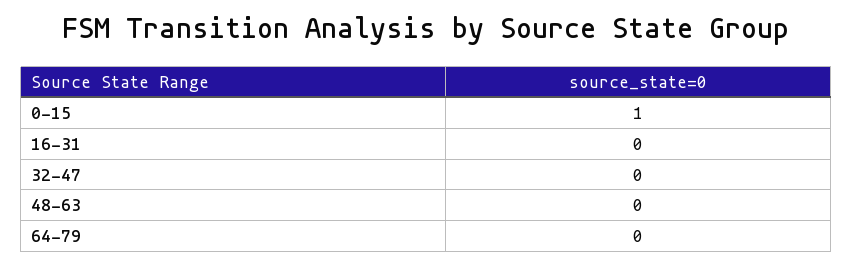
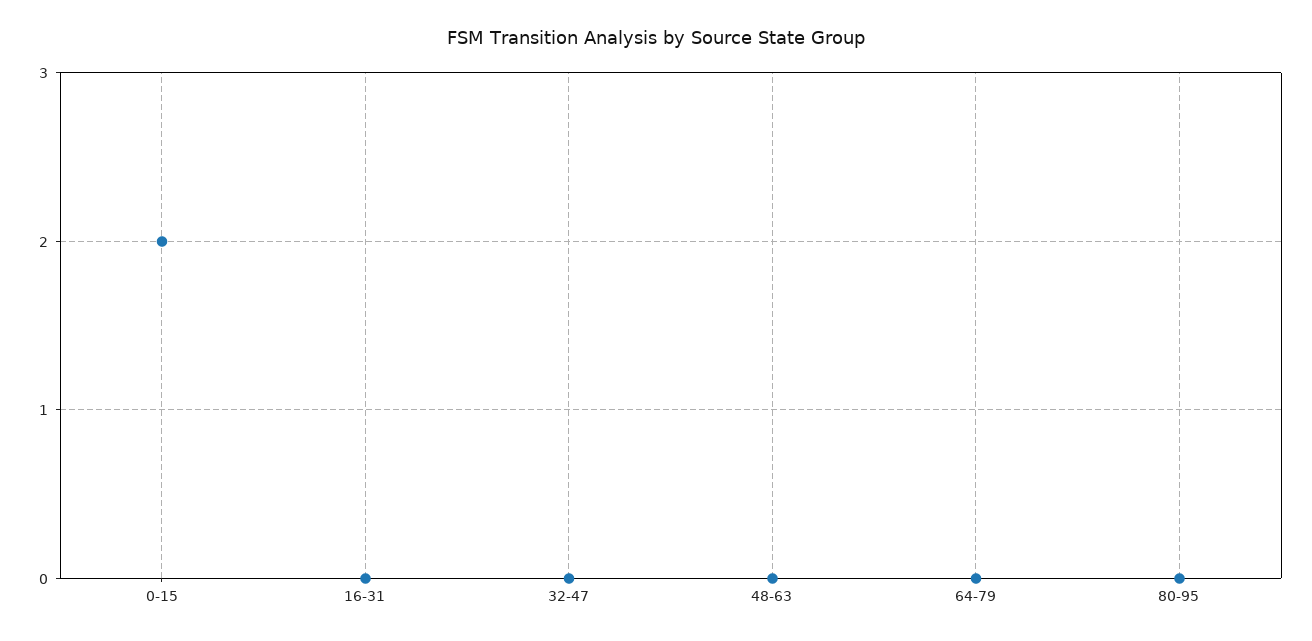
0-15: 1 -> 2
80-95: none -> 0

